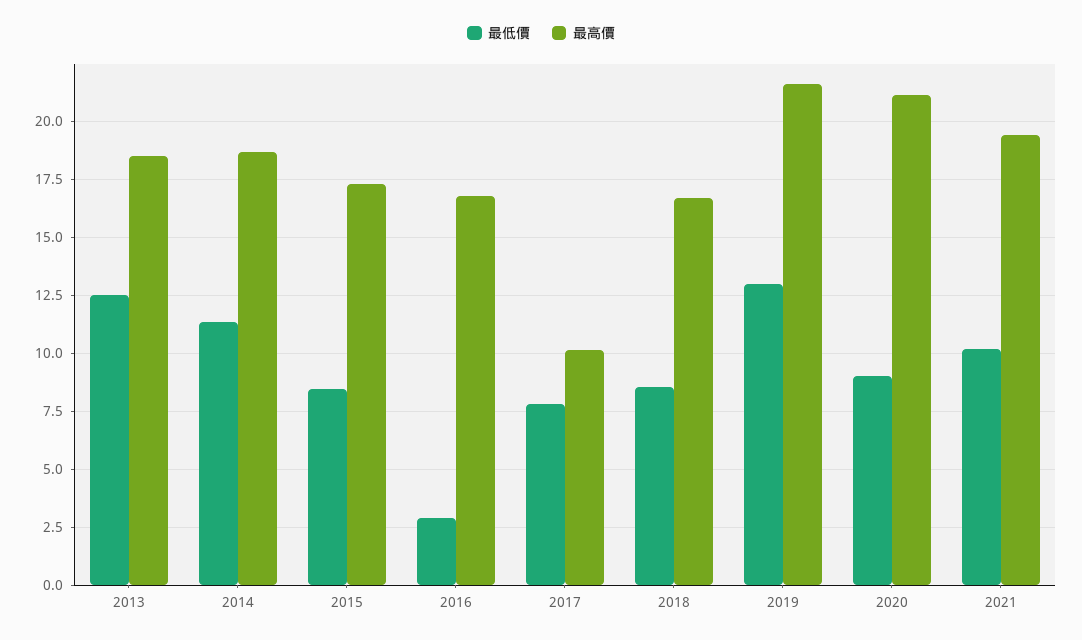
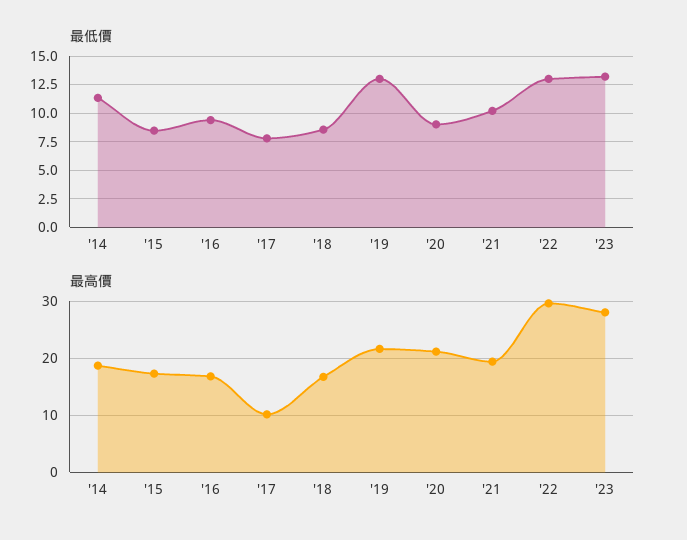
最低價, 2013: 12.5 -> none
最高價, 2013: 18.5 -> none
最低價, 2016: 3 -> 10
最低價, '22: none -> 12.5
最低價, '23: none -> 12.5
最高價, '22: none -> 30
最高價, '23: none -> 28

